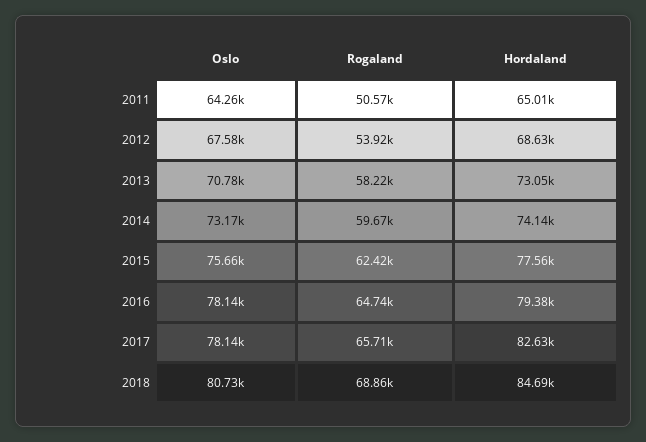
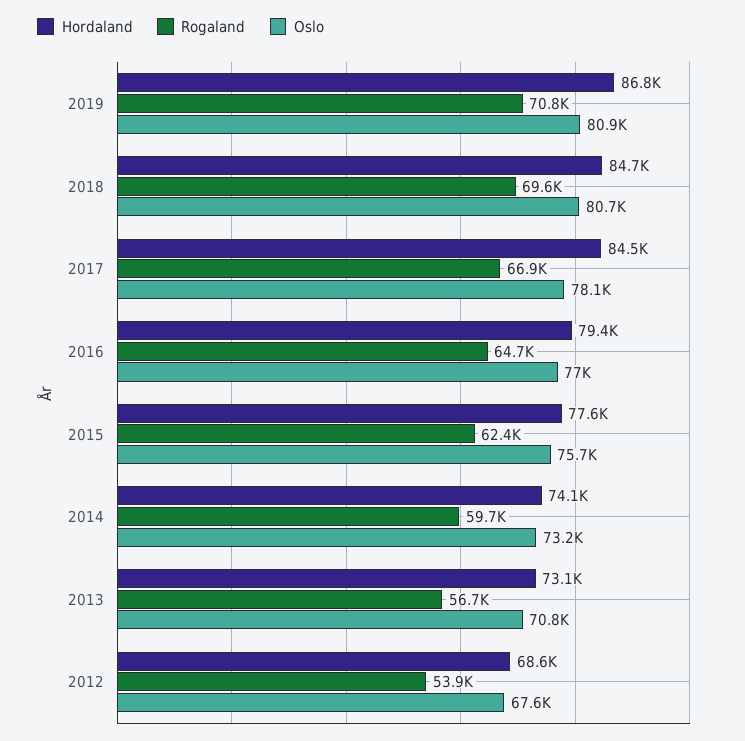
Oslo, 2011: 64260 -> none
Rogaland, 2011: 50570 -> none
Hordaland, 2011: 65010 -> none
Rogaland, 2013: 58220 -> 56700
Oslo, 2016: 78140 -> 77000
Rogaland, 2017: 65710 -> 66900
Hordaland, 2017: 82630 -> 84500
Rogaland, 2018: 68860 -> 69600
Hordaland, 2019: none -> 86800
Rogaland, 2019: none -> 70800
Oslo, 2019: none -> 80900

